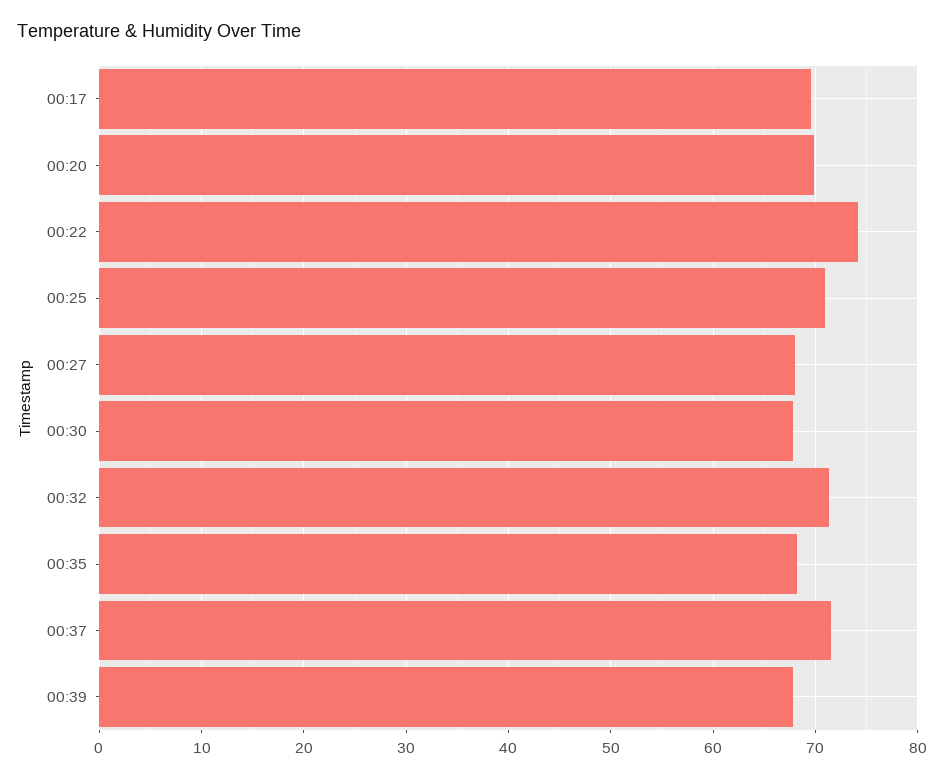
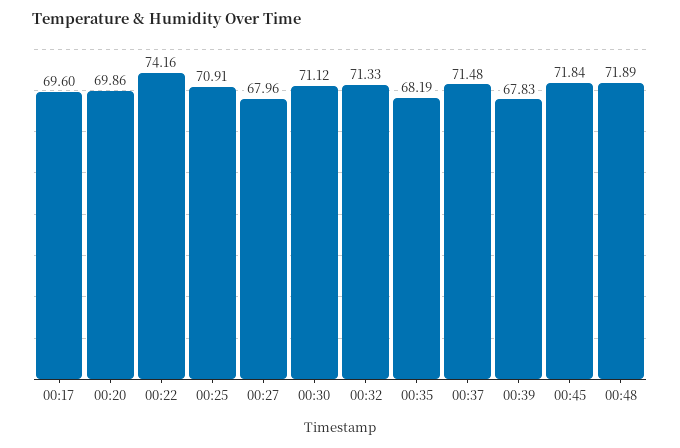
00:30: 68 -> 71.12
00:45: none -> 71.84
00:48: none -> 71.89

